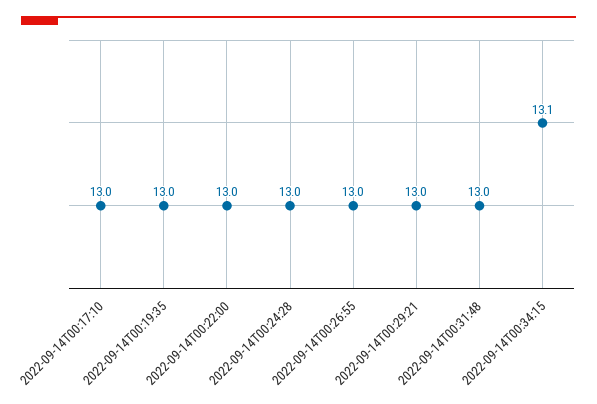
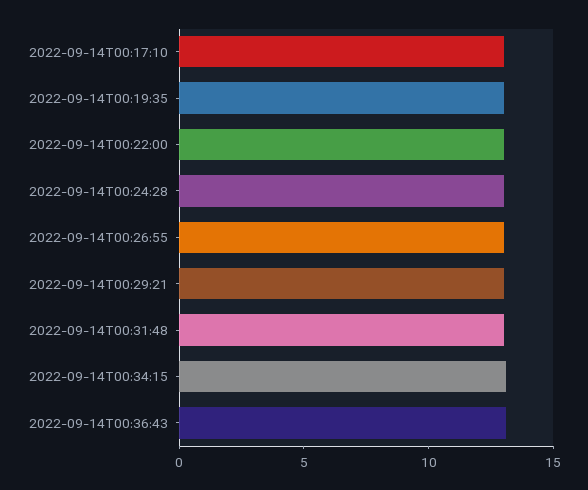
2022-09-14T00:36:43: none -> 13

